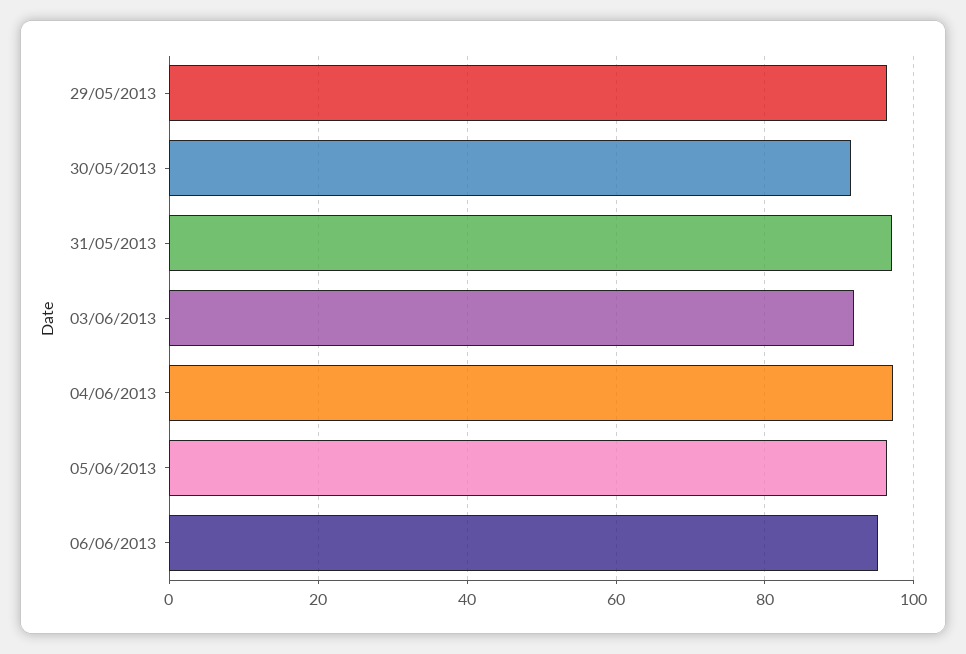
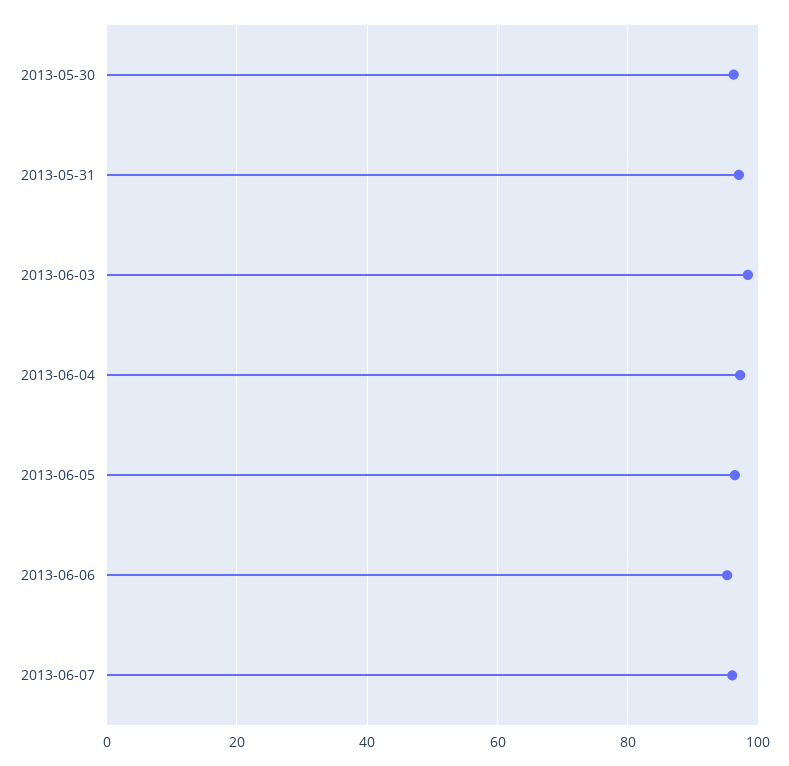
29/05/2013: 96 -> none
30/05/2013: 92 -> 96
03/06/2013: 92 -> 98
2013-06-07: none -> 96

